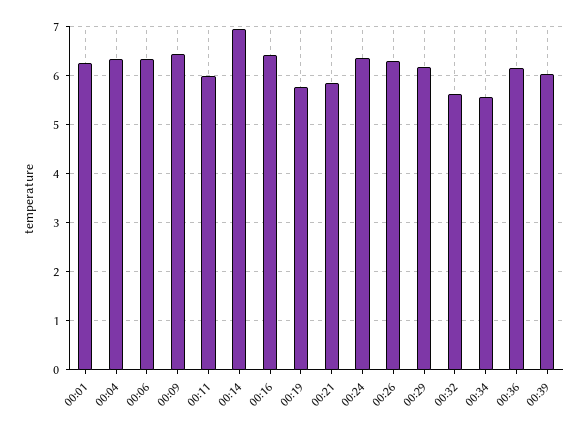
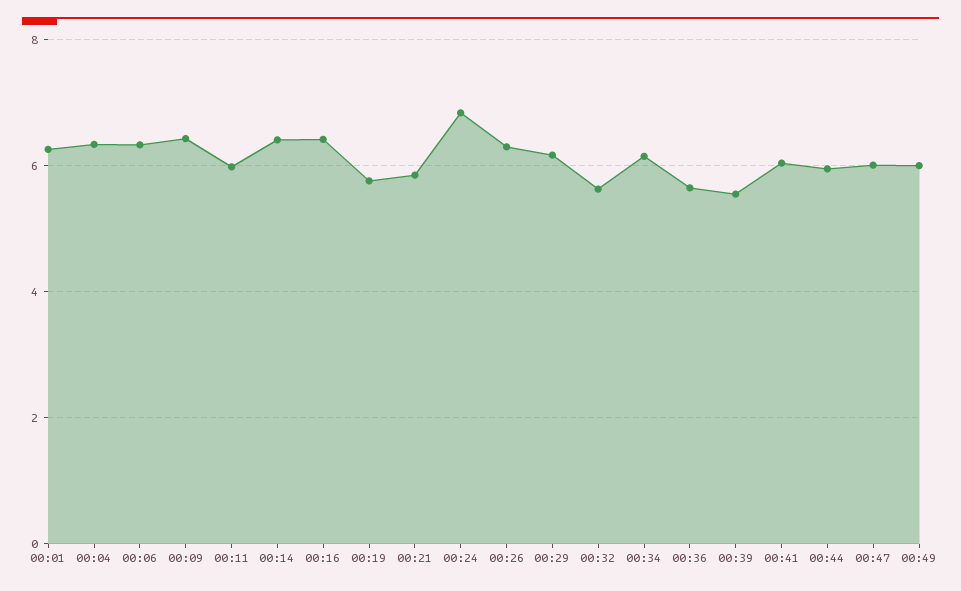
00:14: 7 -> 6.4
00:24: 6.4 -> 6.8
00:34: 5.6 -> 6.2
00:36: 6.2 -> 5.6
00:39: 6 -> 5.6
00:41: none -> 6
00:44: none -> 6
00:47: none -> 6
00:49: none -> 6

